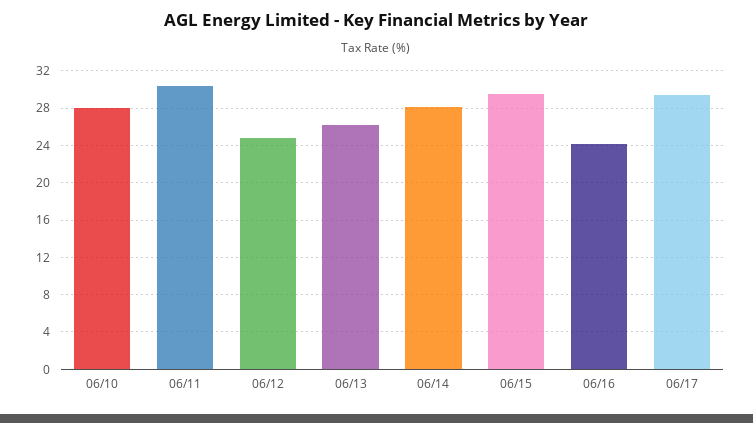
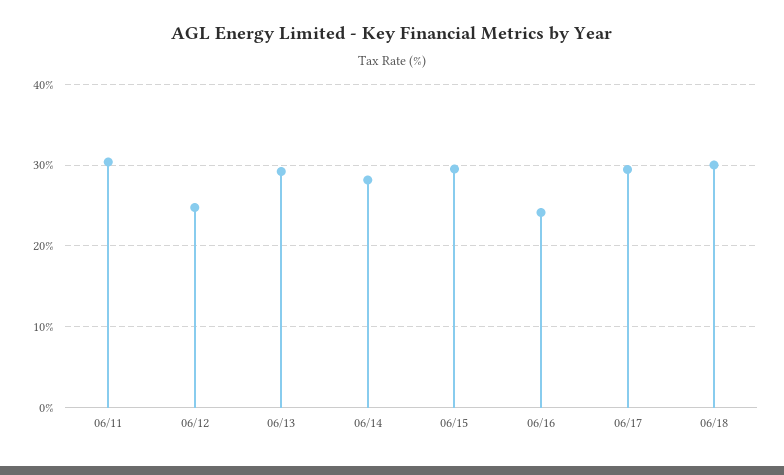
06/10: 28 -> none
06/13: 26 -> 29
06/18: none -> 30

